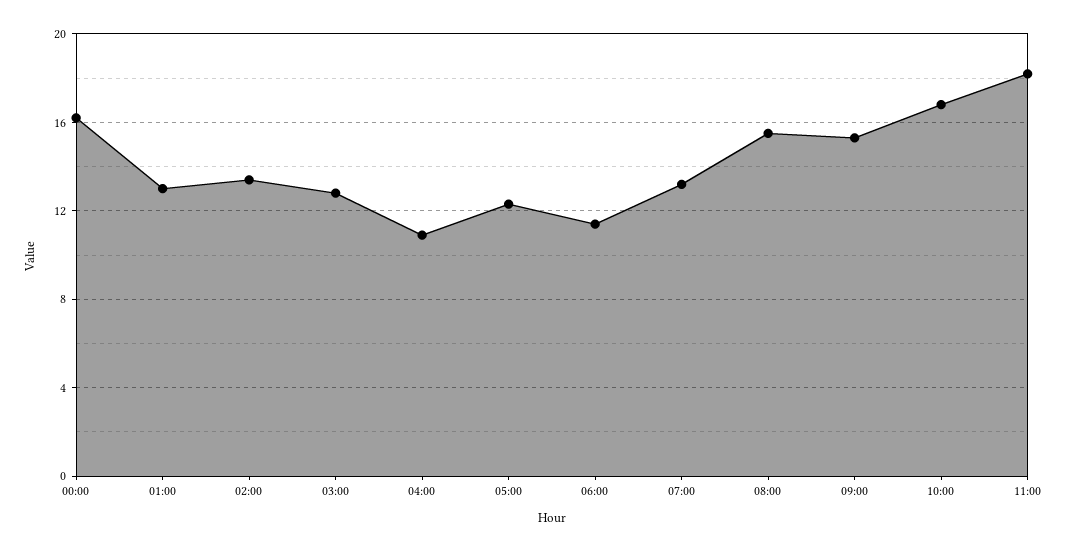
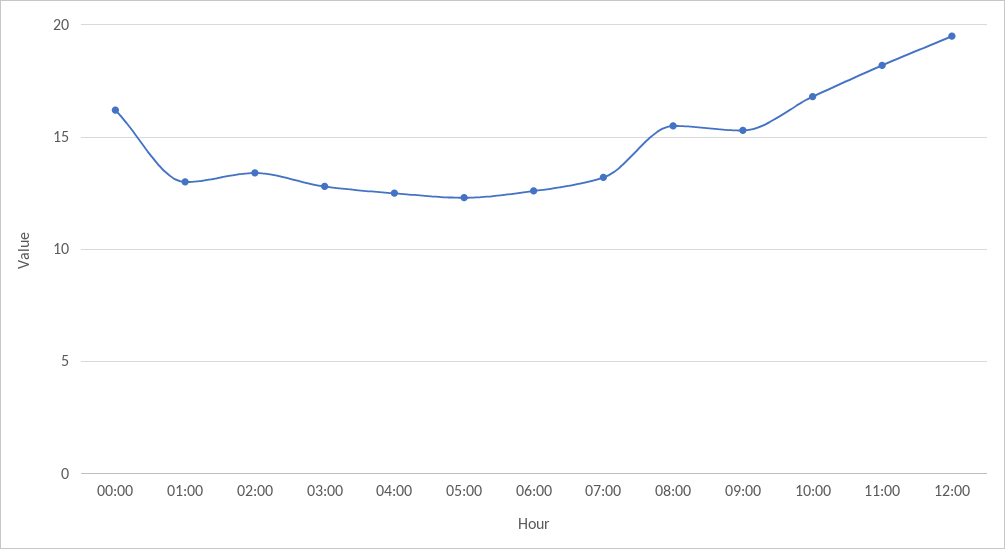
04:00: 11 -> 12.5
06:00: 11.5 -> 12.5
12:00: none -> 19.5

